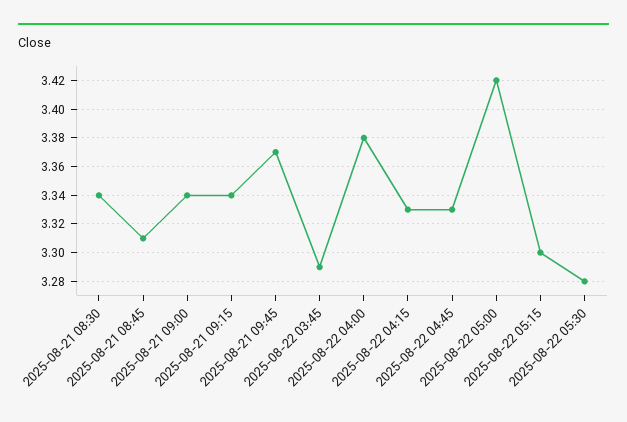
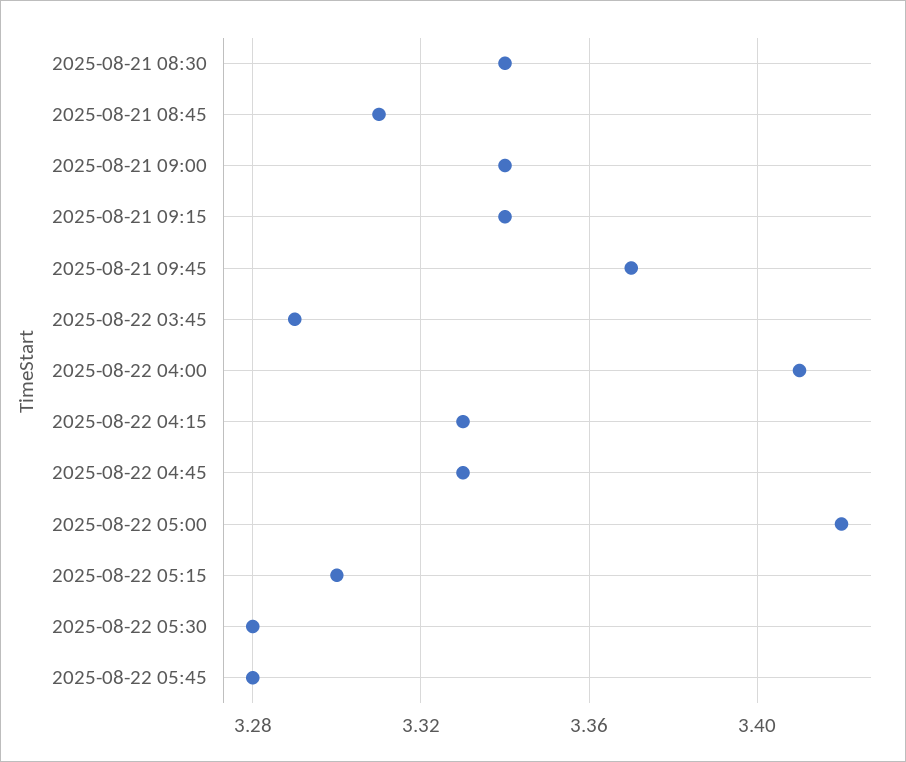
2025-08-22 04:00: 3.38 -> 3.41
2025-08-22 05:45: none -> 3.28

